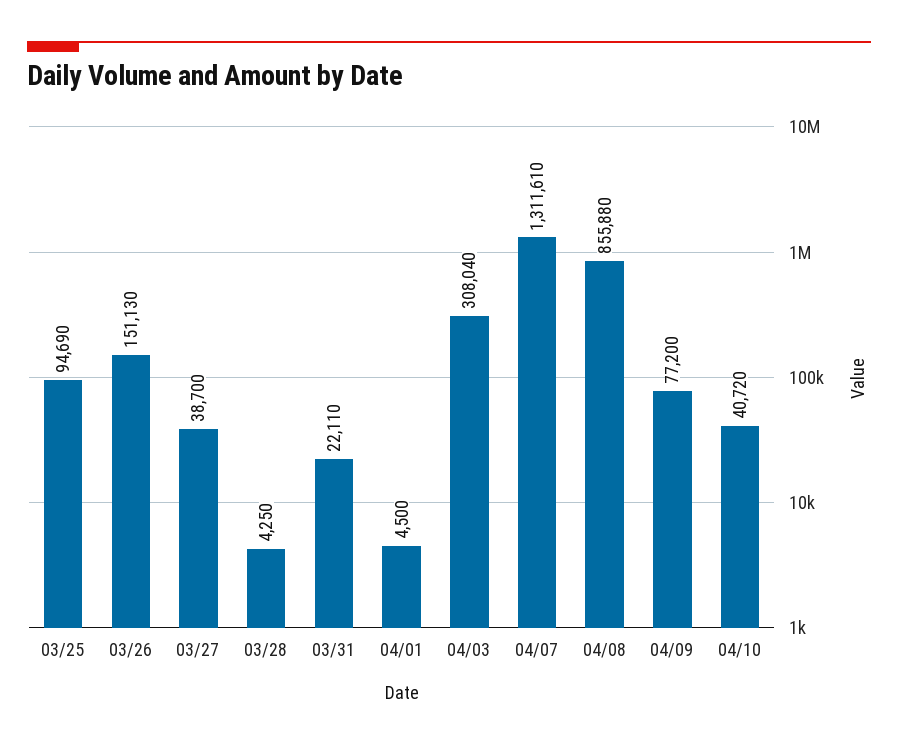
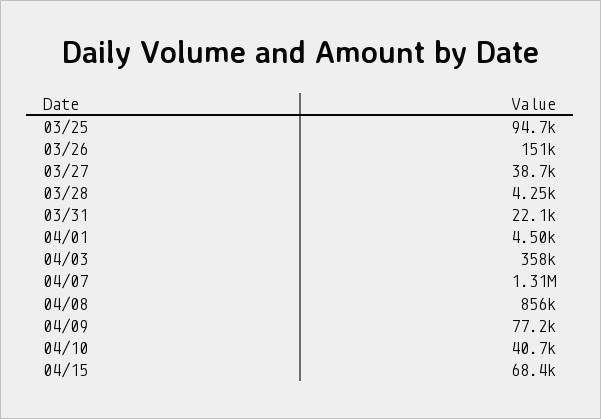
04/03: 308040 -> 358000
04/15: none -> 68400

